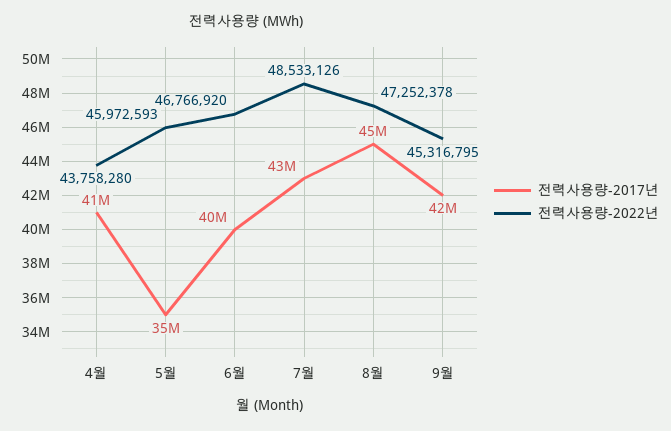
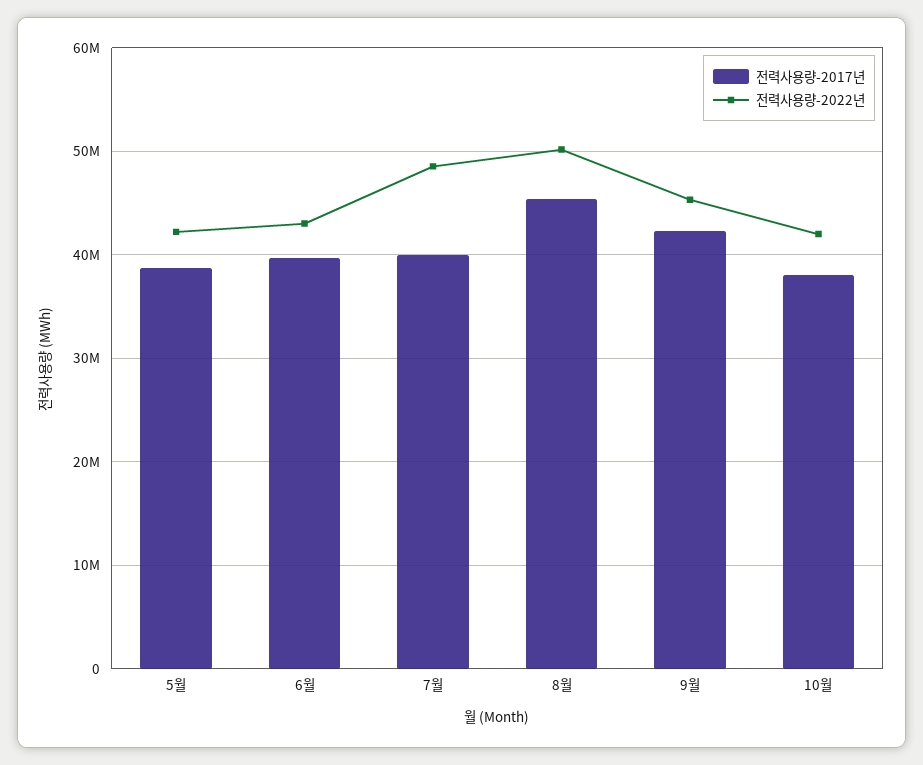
전력사용량-2017년, 4월: 41000000 -> none
전력사용량-2022년, 4월: 43758280 -> none
전력사용량-2017년, 5월: 35000000 -> 39000000
전력사용량-2022년, 5월: 45972593 -> 42000000
전력사용량-2022년, 6월: 46766920 -> 43000000
전력사용량-2017년, 7월: 43000000 -> 40000000
전력사용량-2022년, 8월: 47252378 -> 50000000
전력사용량-2017년, 10월: none -> 38000000
전력사용량-2022년, 10월: none -> 42000000

